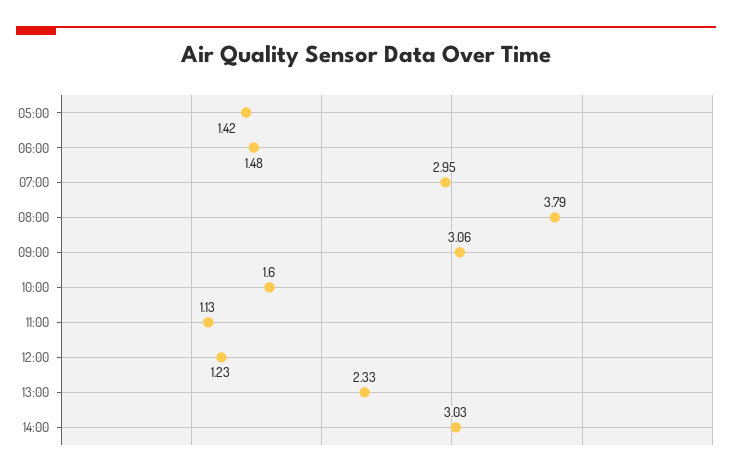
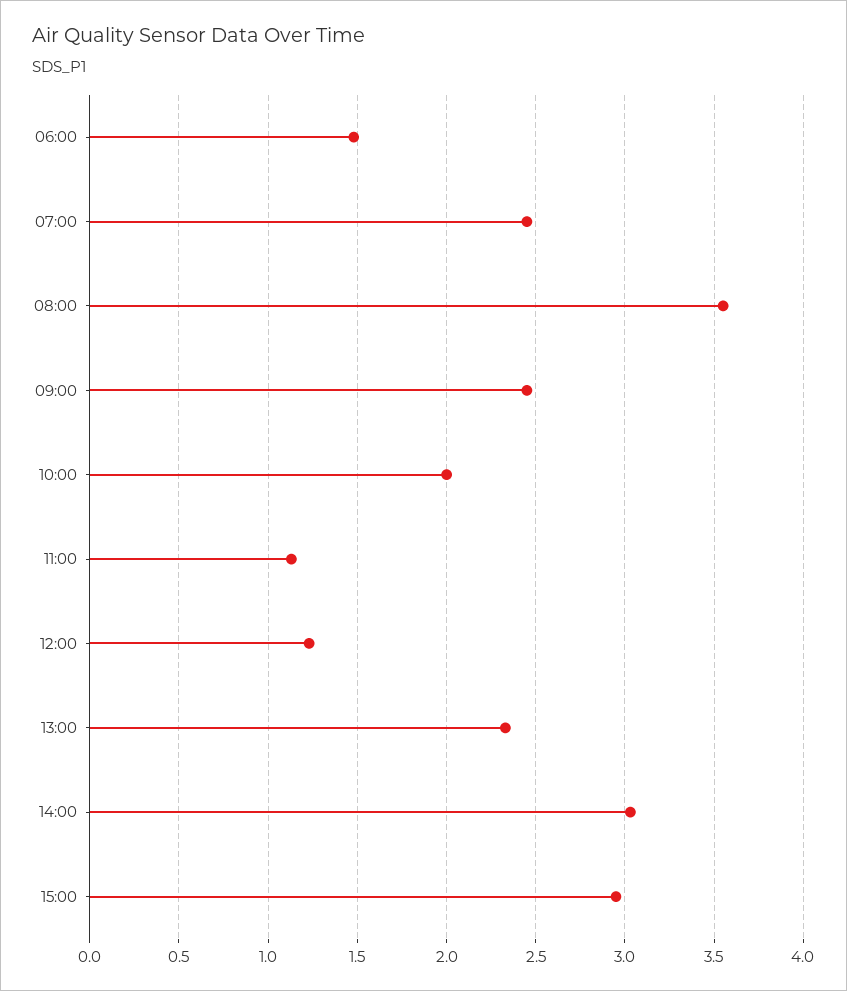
05:00: 1.42 -> none
07:00: 2.95 -> 2.45
08:00: 3.79 -> 3.55
09:00: 3.06 -> 2.45
10:00: 1.6 -> 2
15:00: none -> 2.95

